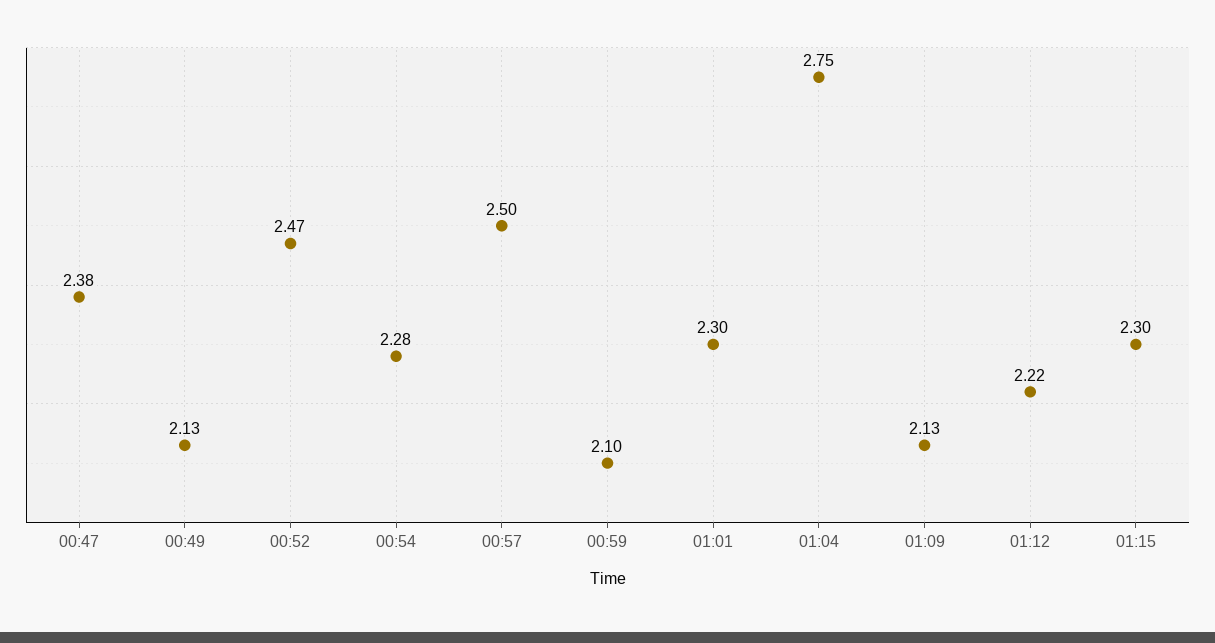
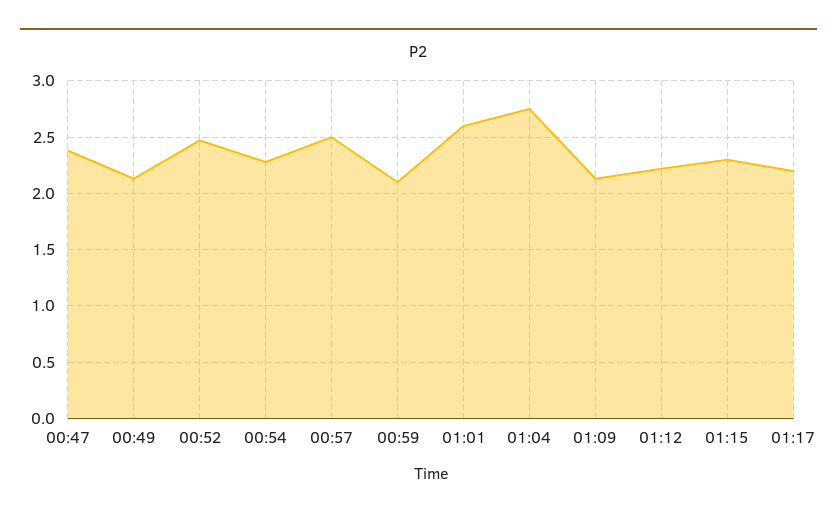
01:01: 2.3 -> 2.6
01:17: none -> 2.2

